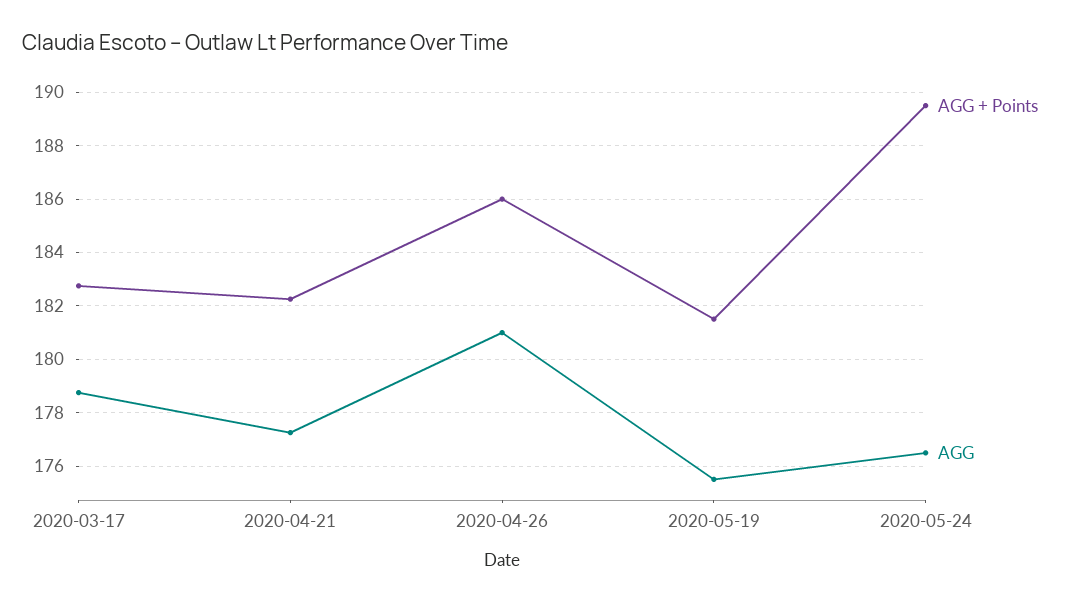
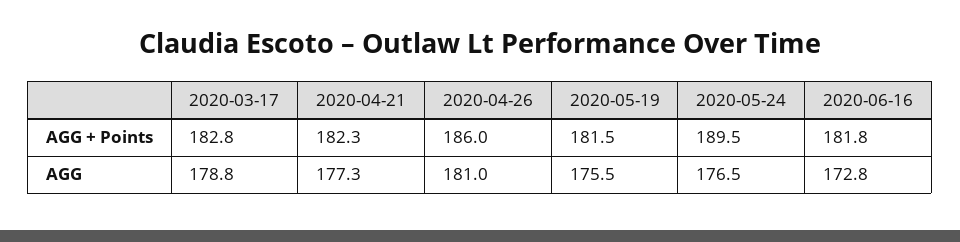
AGG + Points, 2020-06-16: none -> 181.8
AGG, 2020-06-16: none -> 172.8

